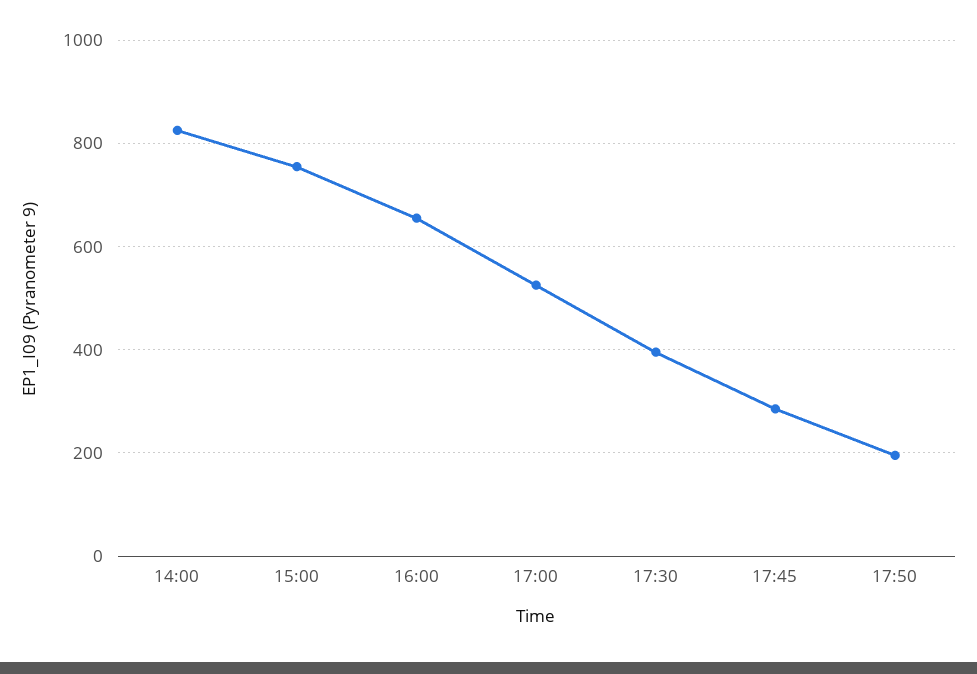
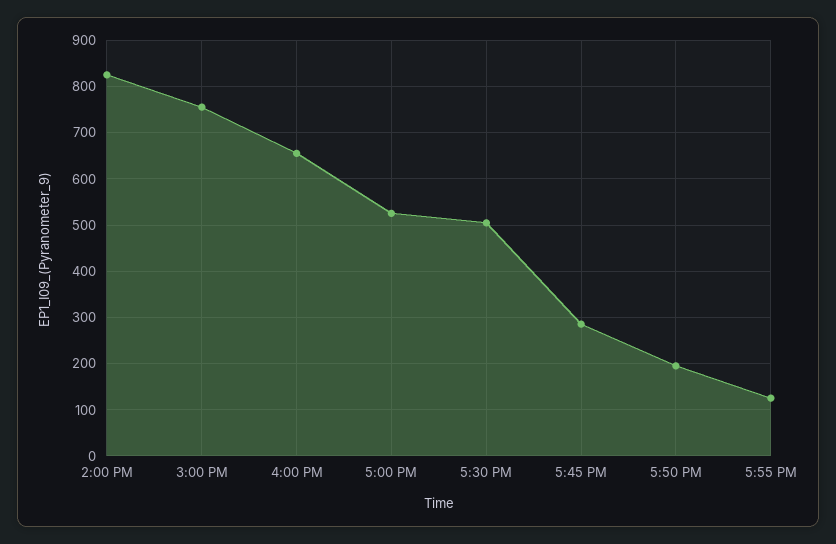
17:30: 400 -> 500
5:55 PM: none -> 120

